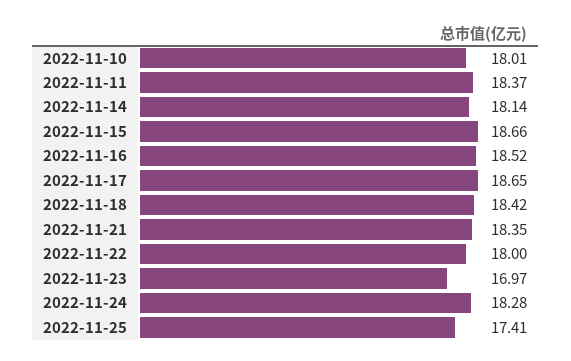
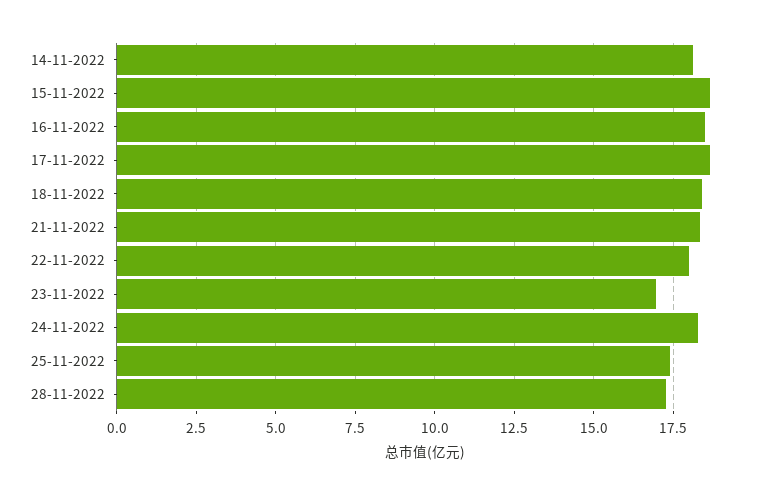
2022-11-10: 18.01 -> none
2022-11-11: 18.37 -> none
28-11-2022: none -> 17.25

